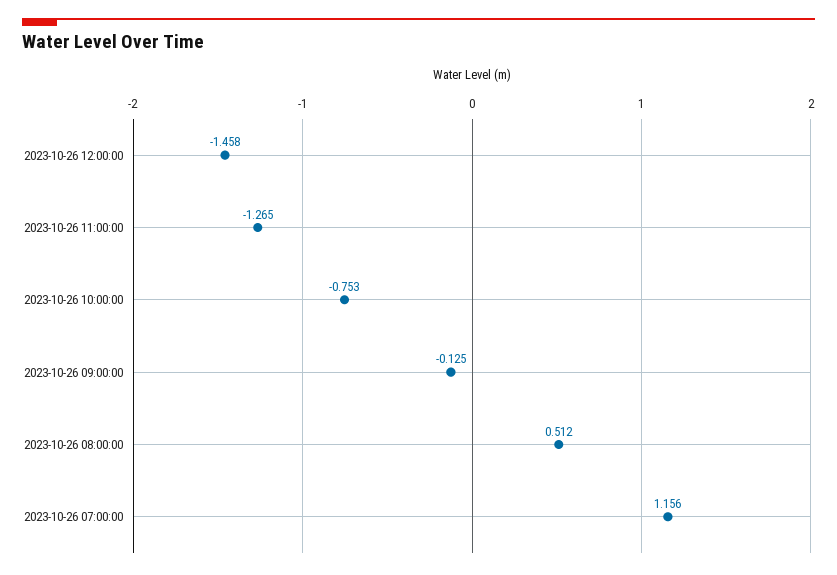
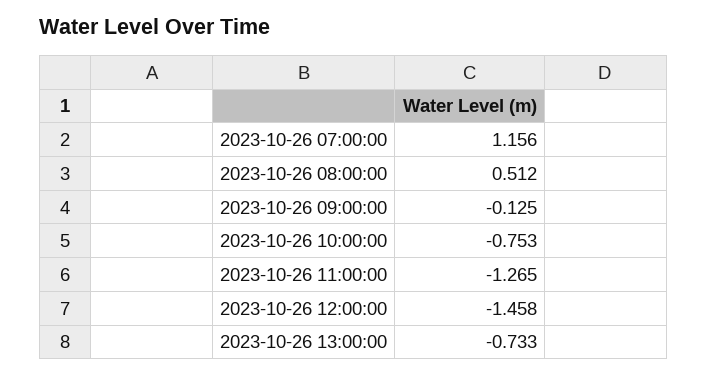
2023-10-26 13:00:00: none -> -0.733

